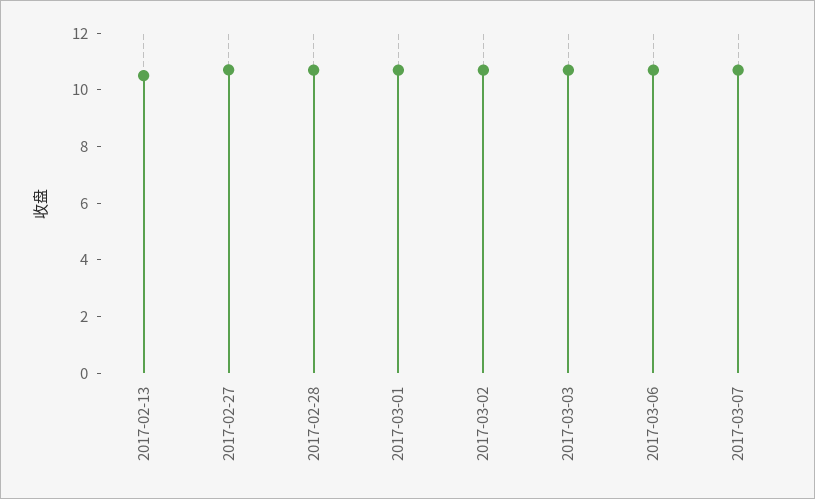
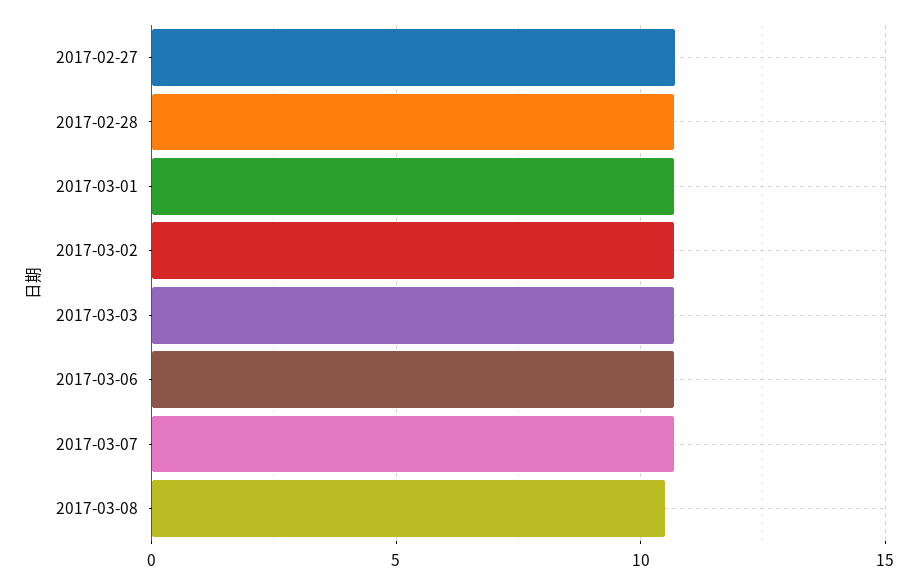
2017-02-13: 10.5 -> none
2017-03-08: none -> 10.5

